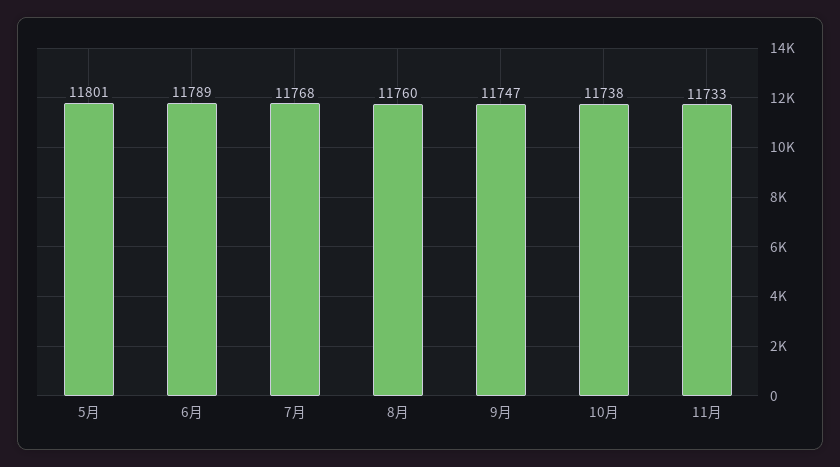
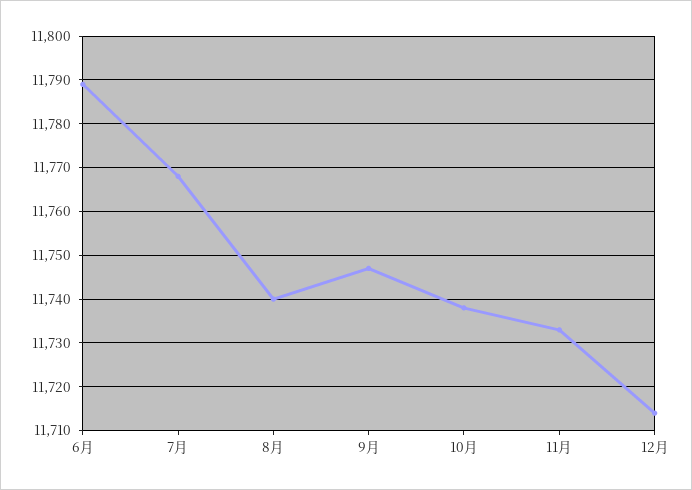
5月: 11801 -> none
8月: 11760 -> 11740
12月: none -> 11715

